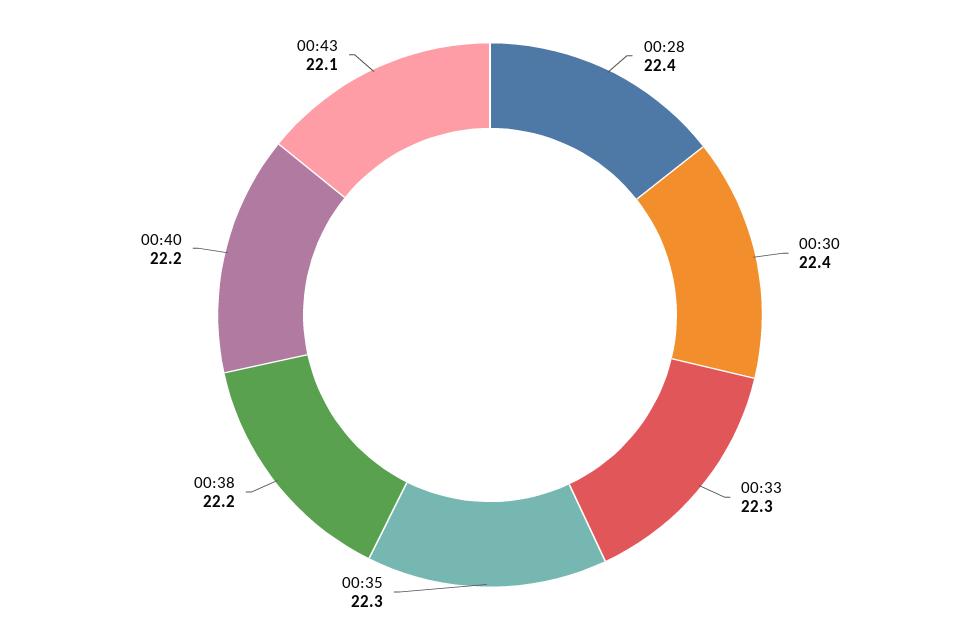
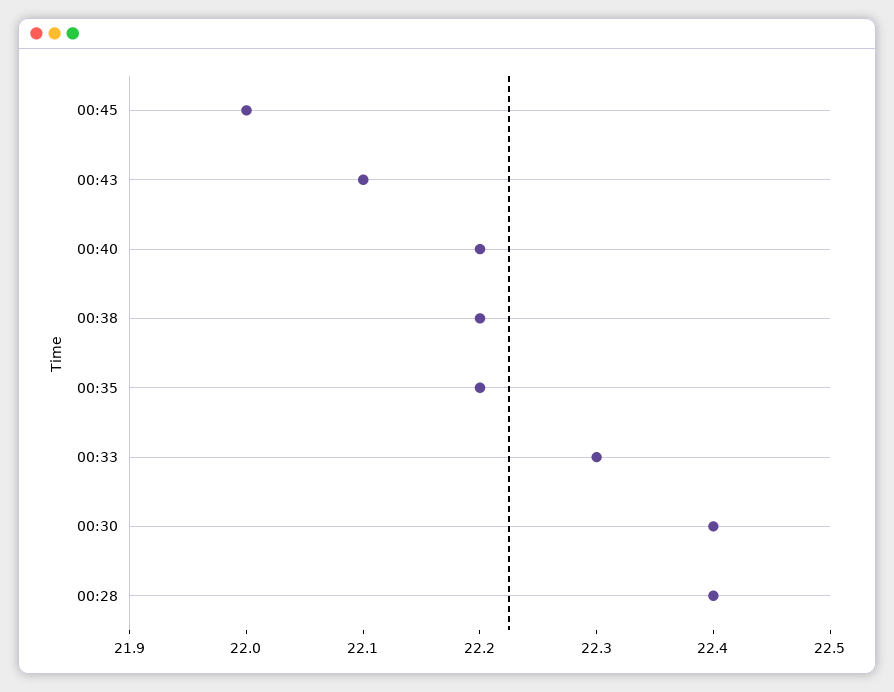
00:35: 22.3 -> 22.2
00:45: none -> 22

